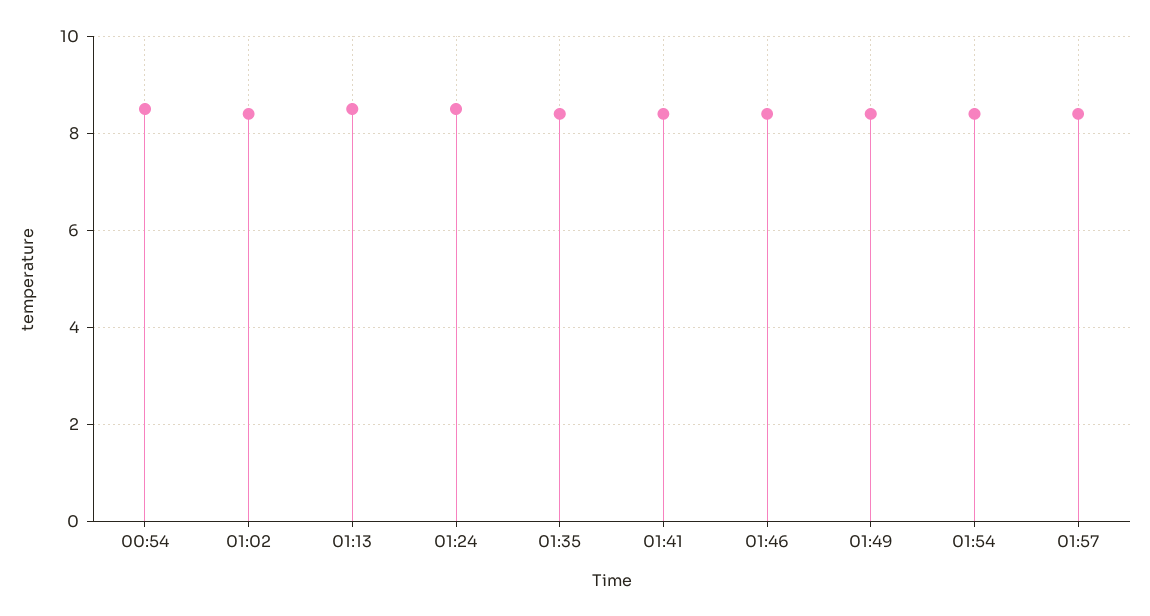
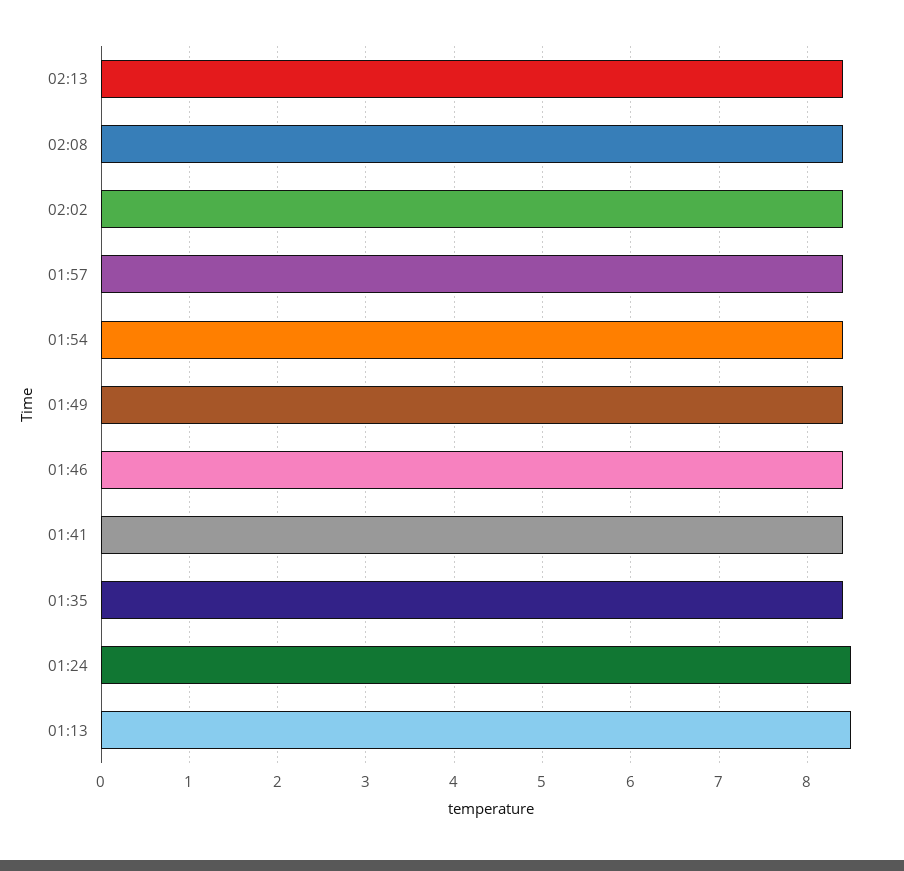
00:54: 8.5 -> none
01:02: 8.5 -> none
02:13: none -> 8.4
02:08: none -> 8.4
02:02: none -> 8.4

